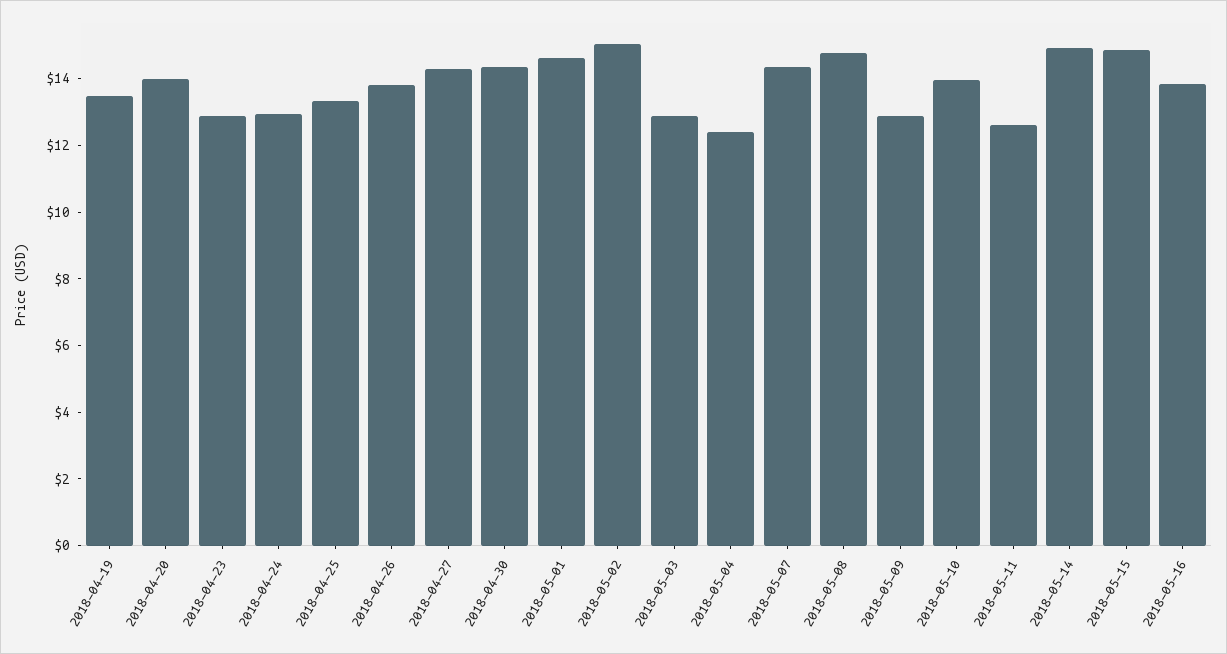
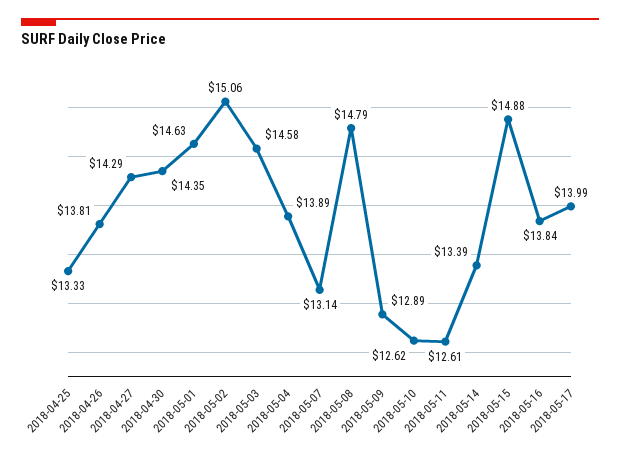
2018-04-19: 13.5 -> none
2018-04-20: 14 -> none
2018-04-23: 13 -> none
2018-04-24: 13 -> none
2018-05-03: 13 -> 14.58
2018-05-04: 12.5 -> 13.89
2018-05-07: 14.5 -> 13.14
2018-05-10: 14 -> 12.62
2018-05-14: 15 -> 13.39
2018-05-17: none -> 13.99

